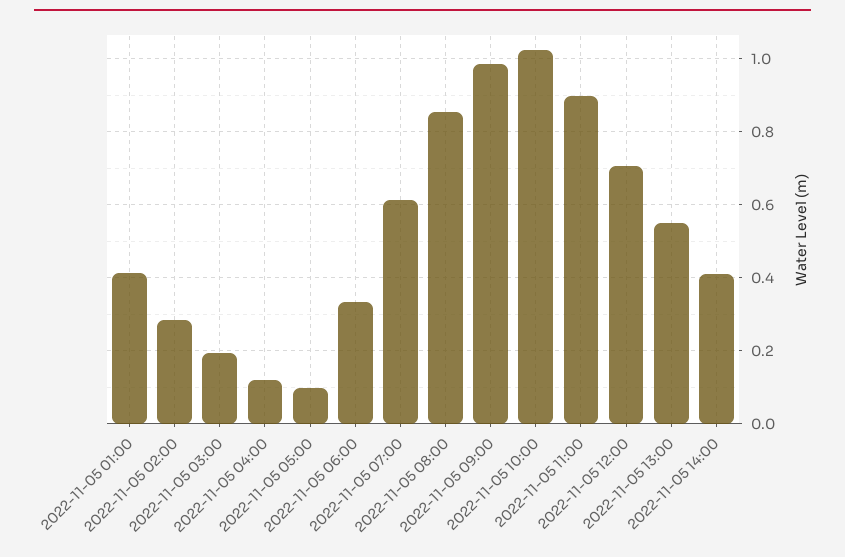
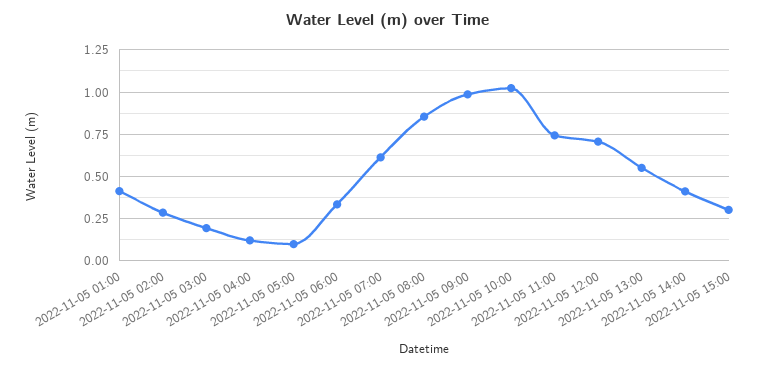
2022-11-05 11:00: 0.9 -> 0.75
2022-11-05 15:00: none -> 0.3

